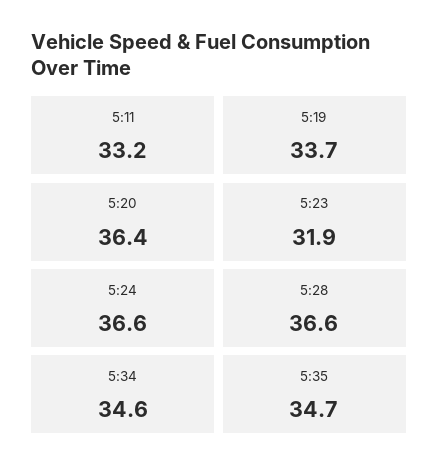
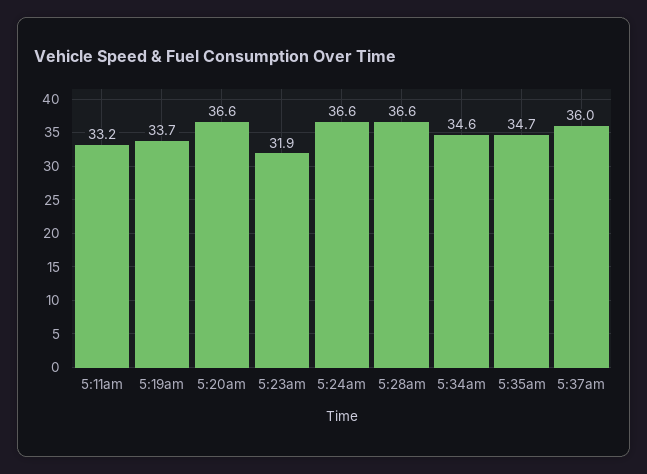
5:20: 36.4 -> 36.6
5:37am: none -> 36

